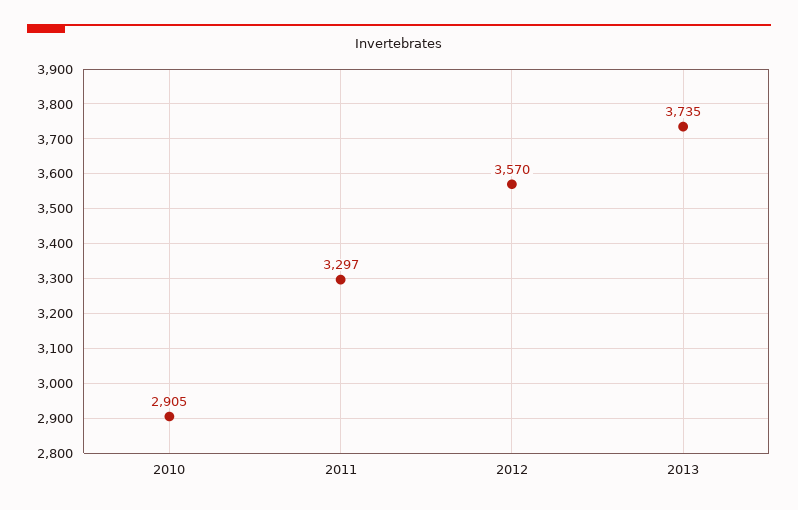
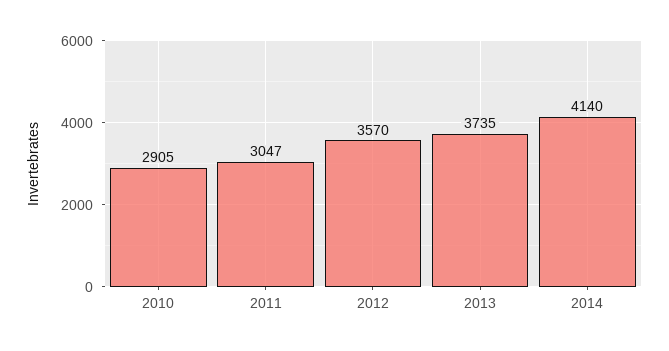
2011: 3297 -> 3047
2014: none -> 4140

